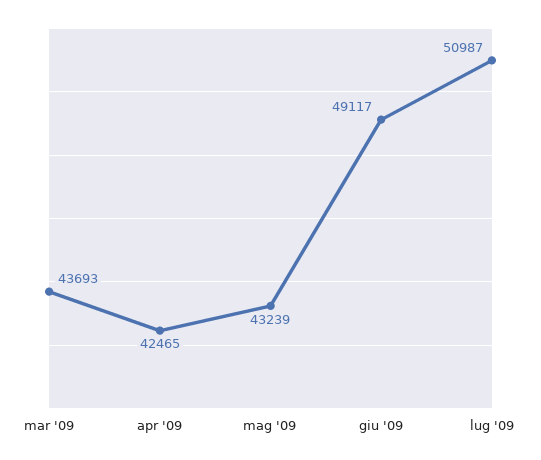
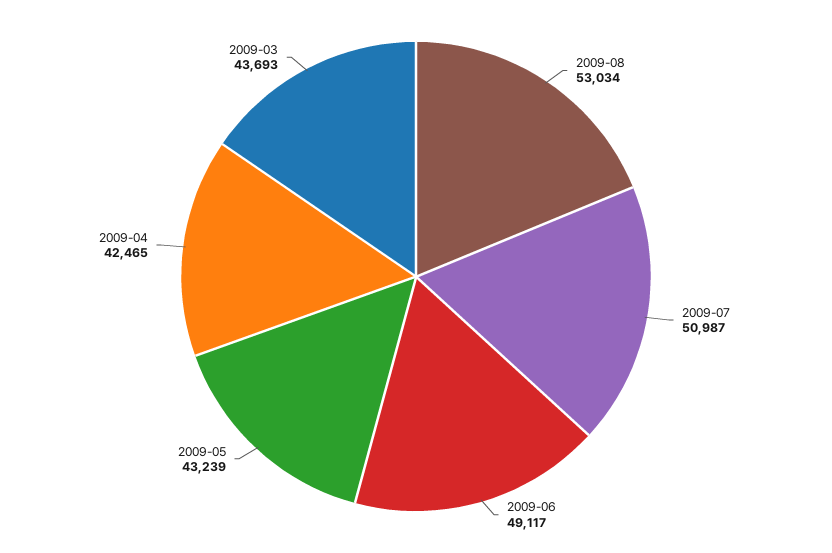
2009-08: none -> 53034

